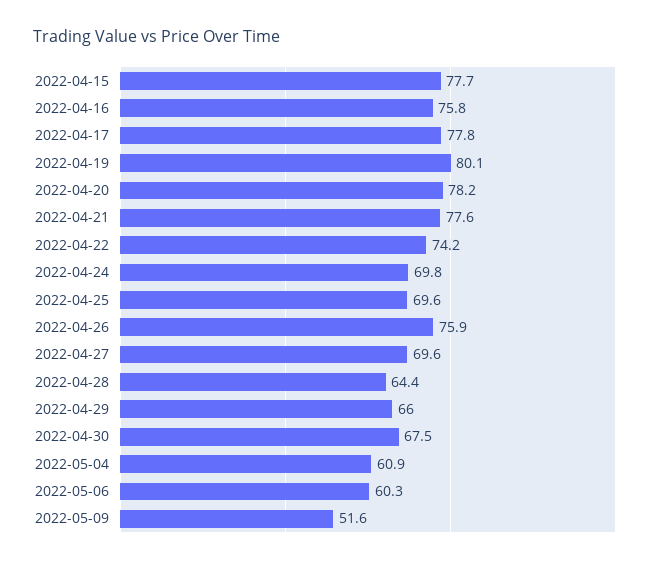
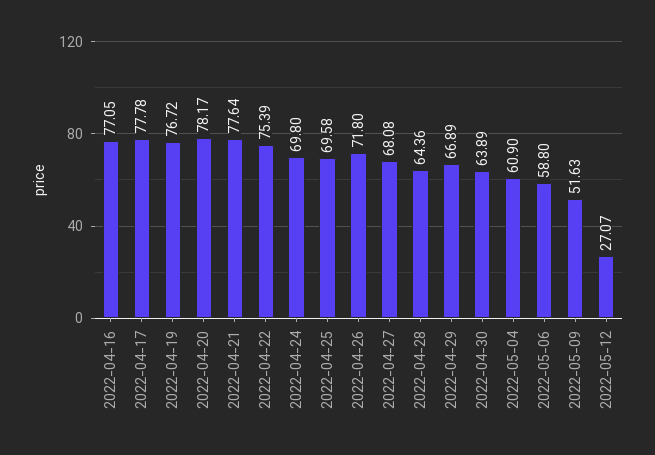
2022-04-15: 77.7 -> none
2022-04-16: 75.8 -> 77.05
2022-04-19: 80.1 -> 76.72
2022-04-22: 74.2 -> 75.39
2022-04-26: 75.9 -> 71.8
2022-04-27: 69.6 -> 68.08
2022-04-29: 66 -> 66.89
2022-04-30: 67.5 -> 63.89
2022-05-06: 60.3 -> 58.8
2022-05-12: none -> 27.07

